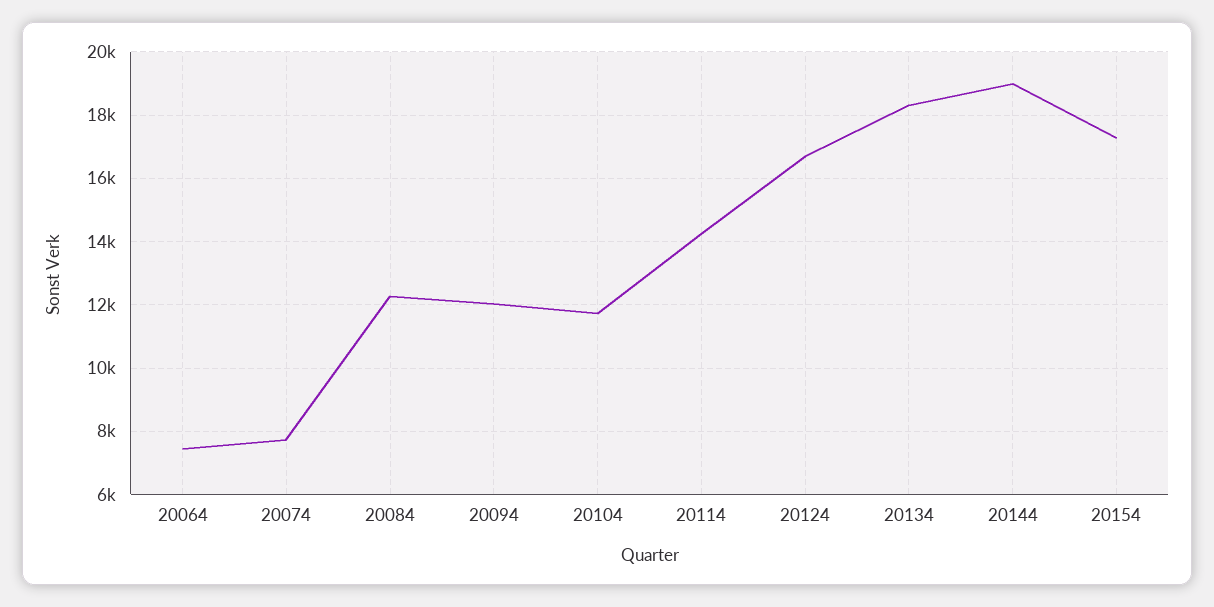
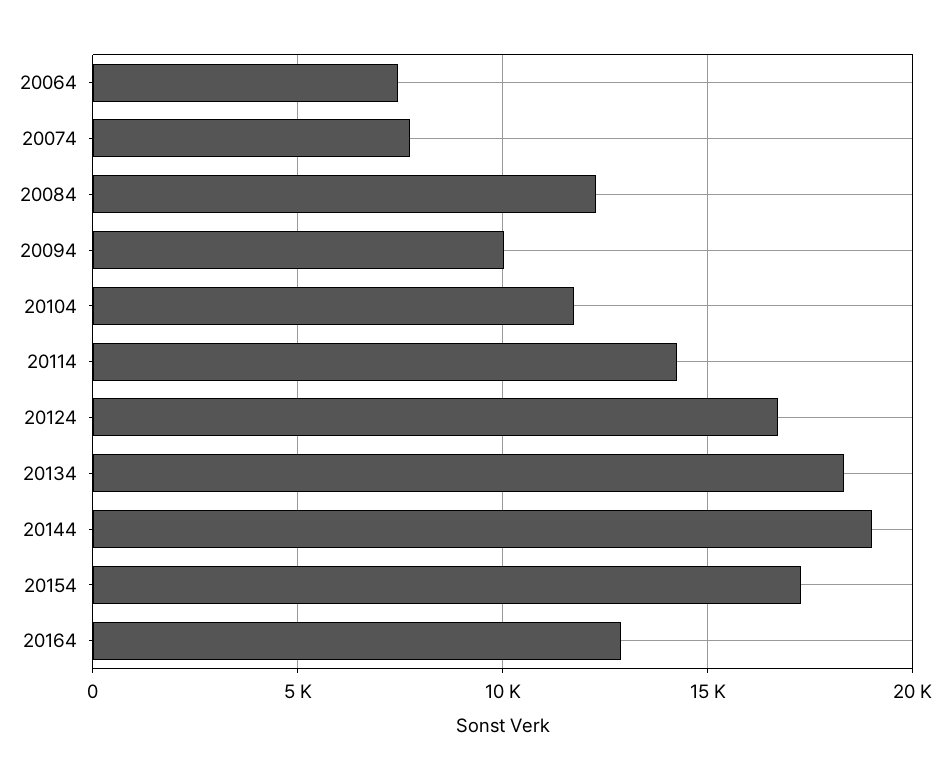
20094: 12000 -> 10000
20164: none -> 13000

